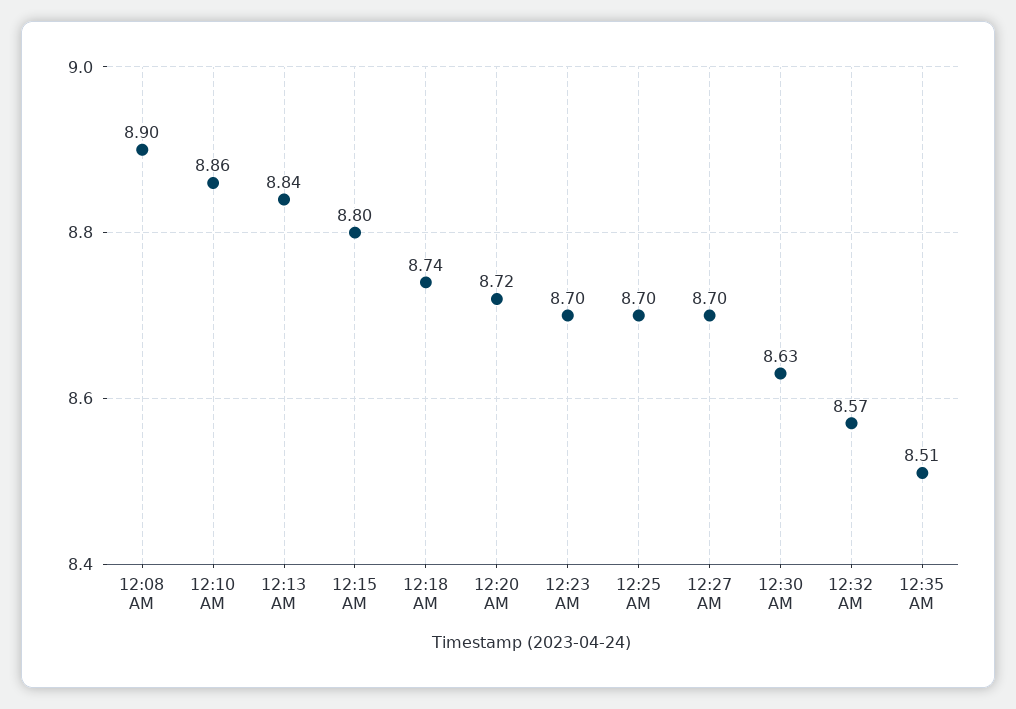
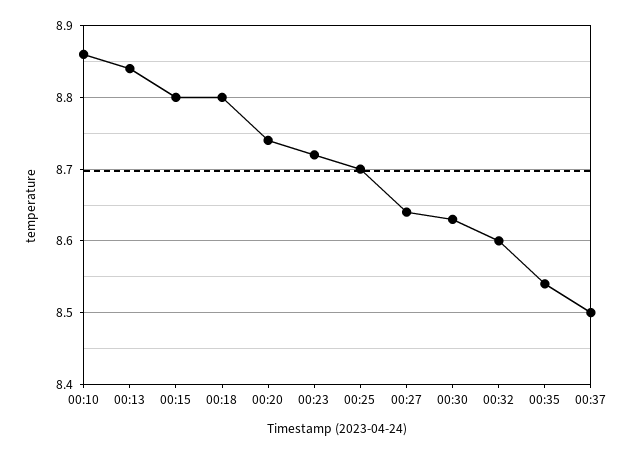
12:08 AM: 8.9 -> none
12:18 AM: 8.74 -> 8.8
12:20 AM: 8.72 -> 8.74
12:23 AM: 8.7 -> 8.72
12:27 AM: 8.7 -> 8.64
12:32 AM: 8.57 -> 8.6
12:35 AM: 8.51 -> 8.54
00:37: none -> 8.5

